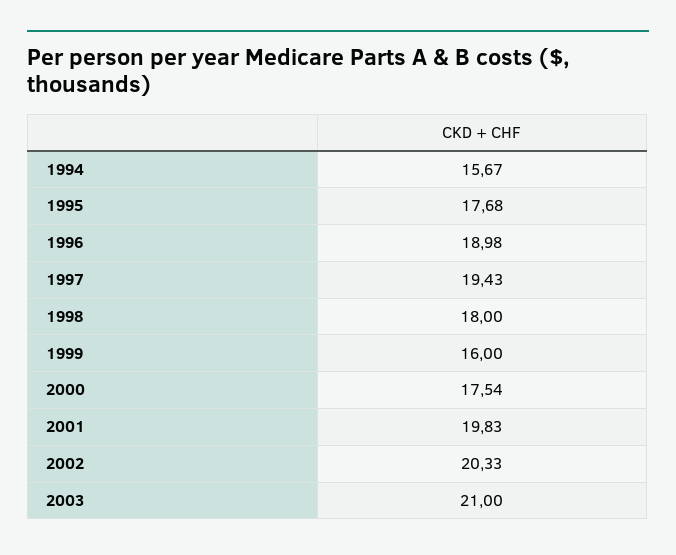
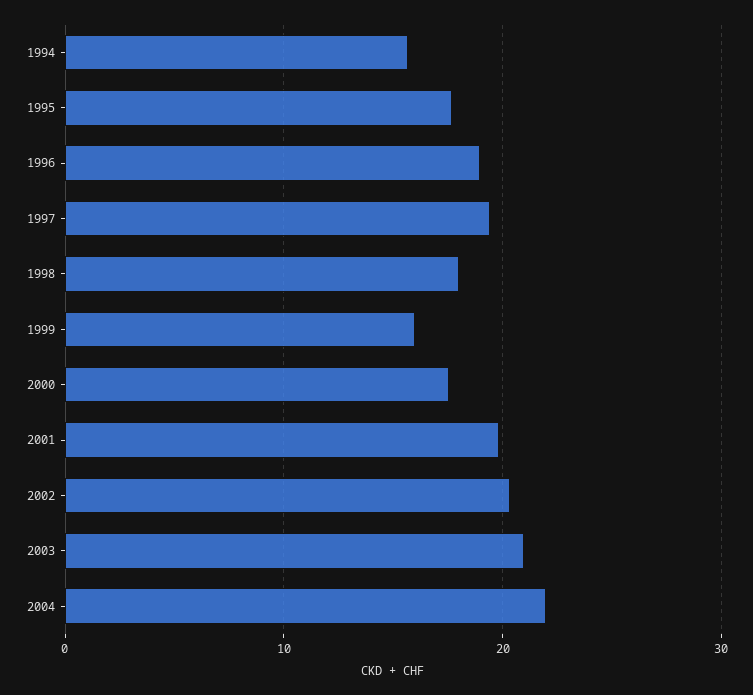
2004: none -> 22

